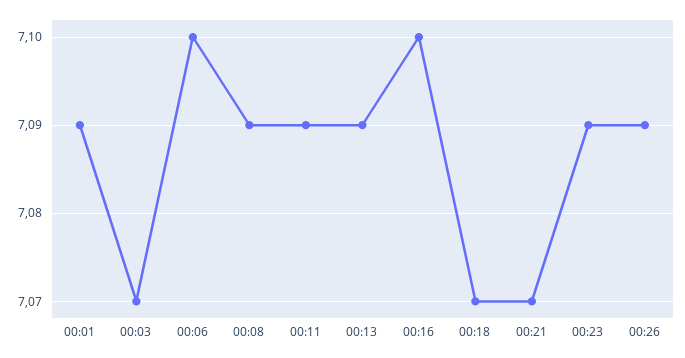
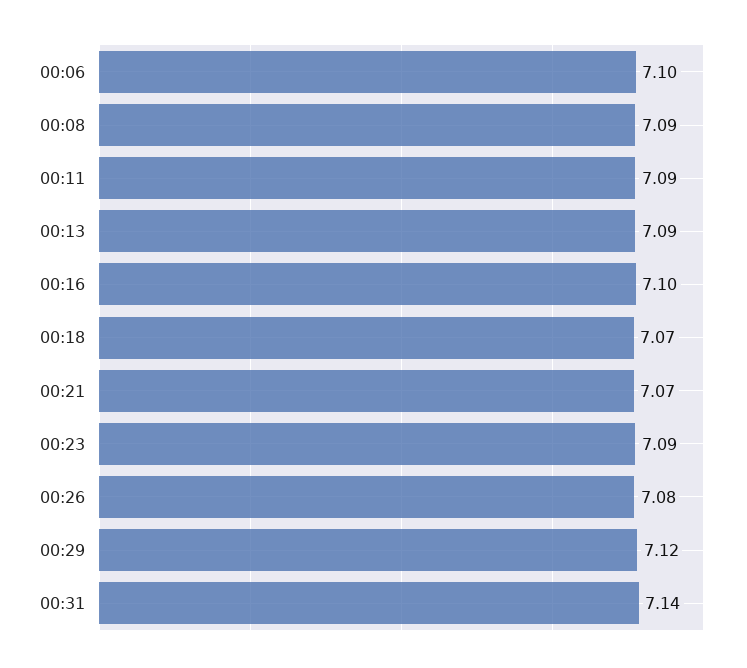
00:01: 7.09 -> none
00:03: 7.07 -> none
00:26: 7.09 -> 7.08
00:29: none -> 7.12
00:31: none -> 7.14

